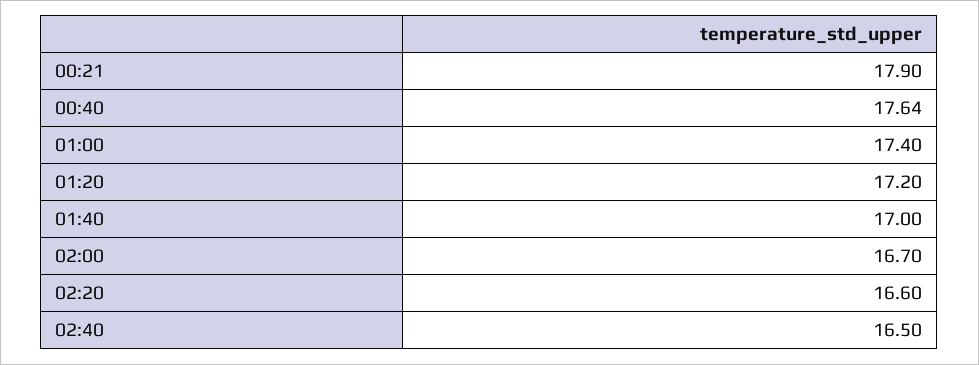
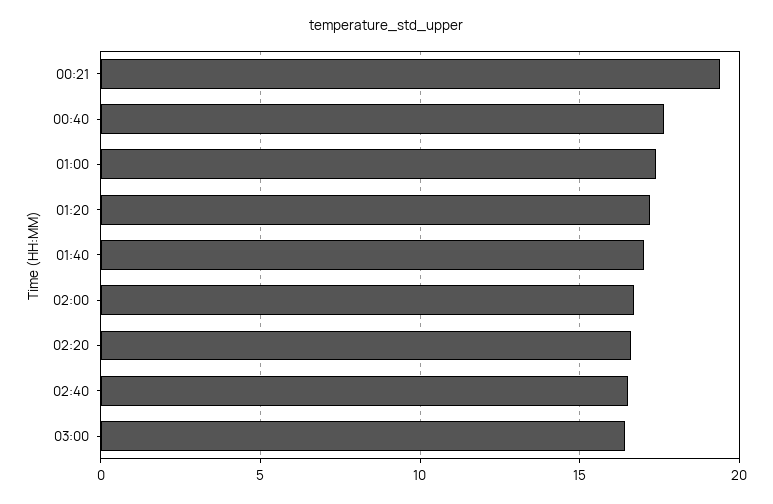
00:21: 17.9 -> 19.5
03:00: none -> 16.5

